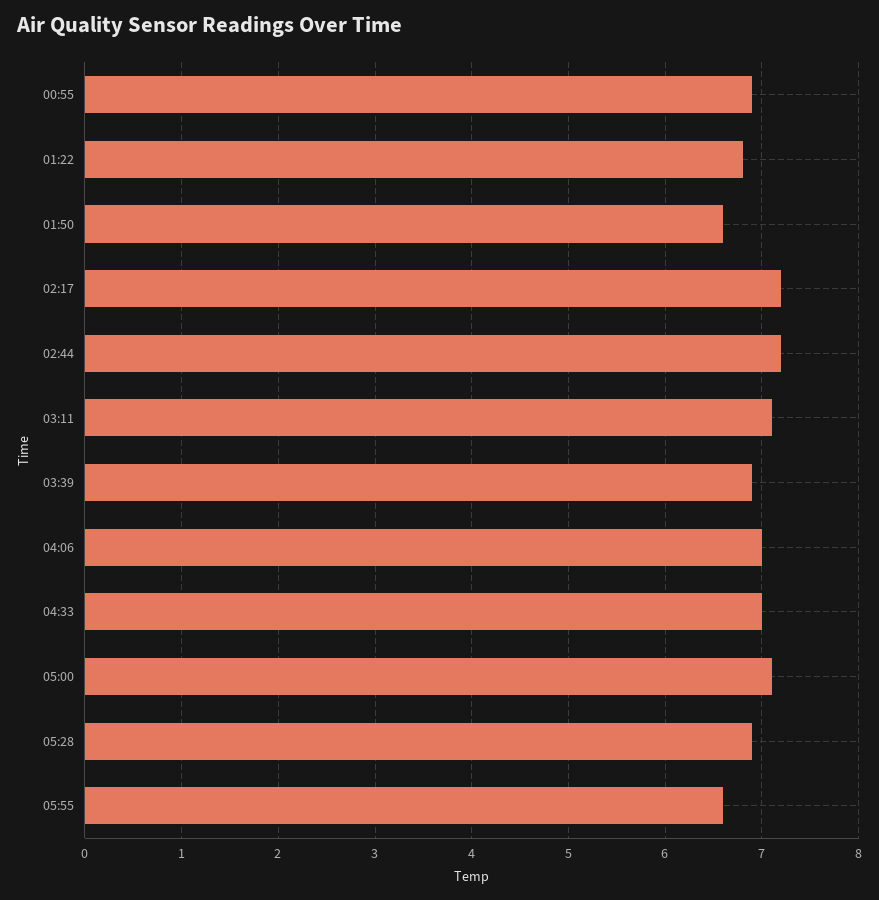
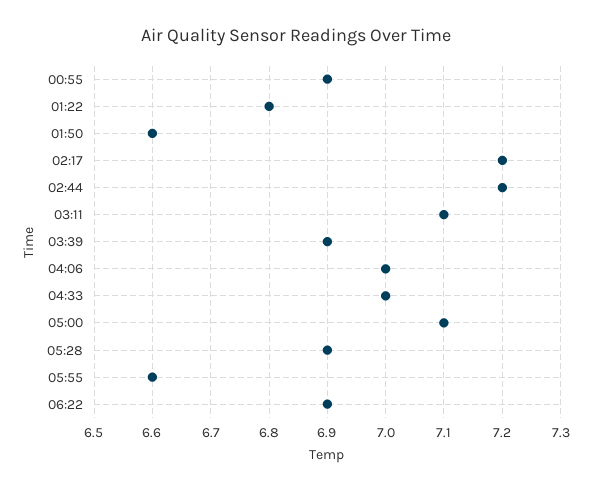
06:22: none -> 6.9

